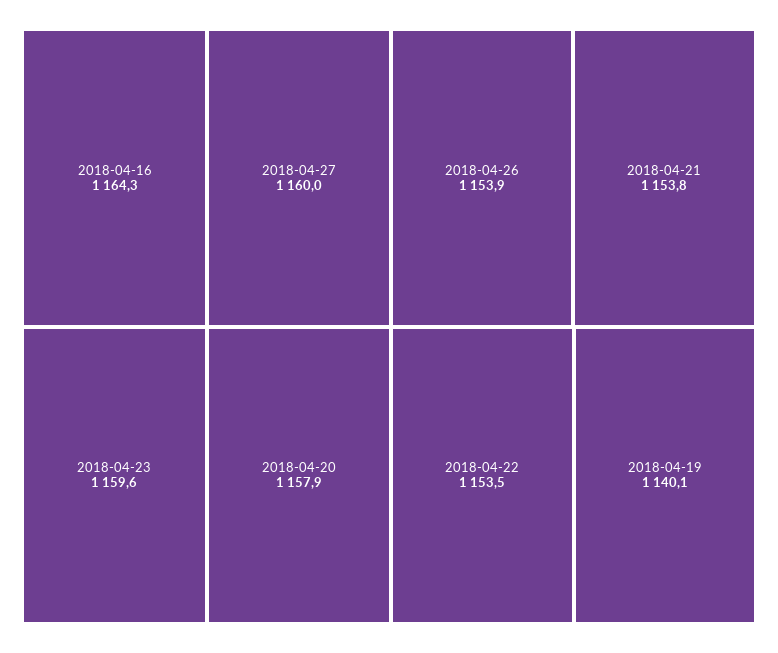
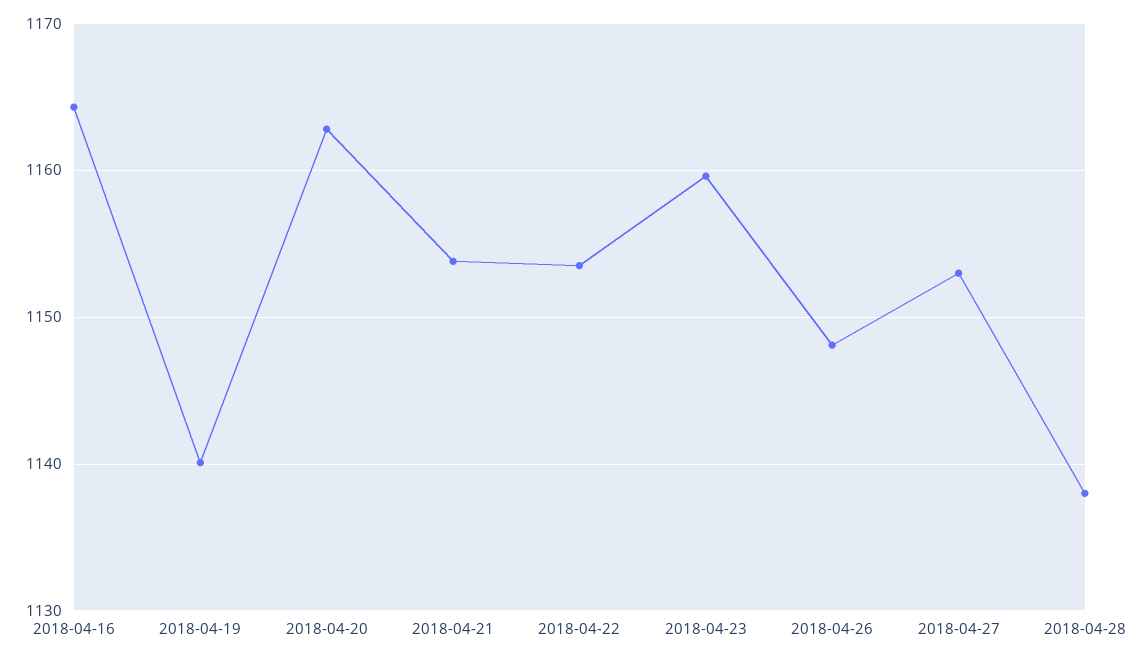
2018-04-27: 1160 -> 1153
2018-04-20: 1157.9 -> 1163
2018-04-26: 1153.9 -> 1148
2018-04-28: none -> 1138

